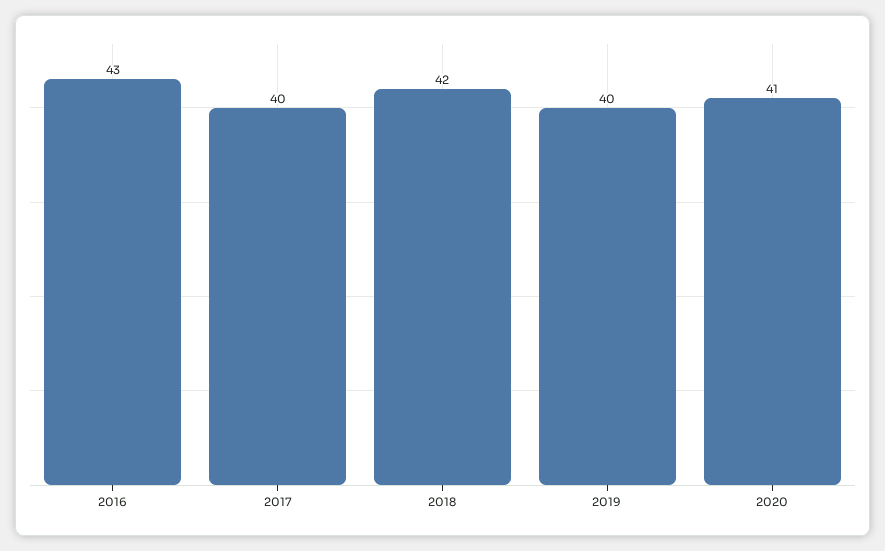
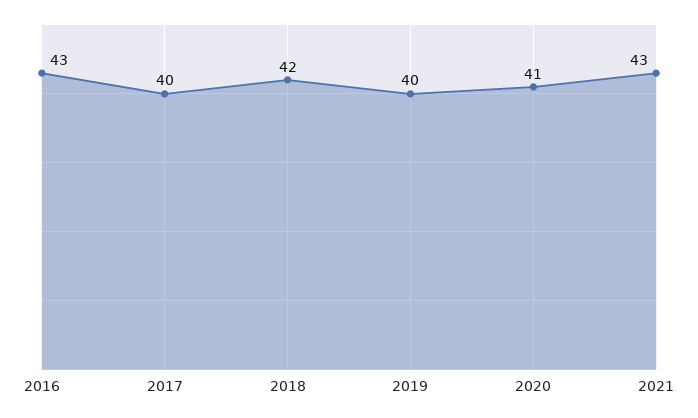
2021: none -> 43

